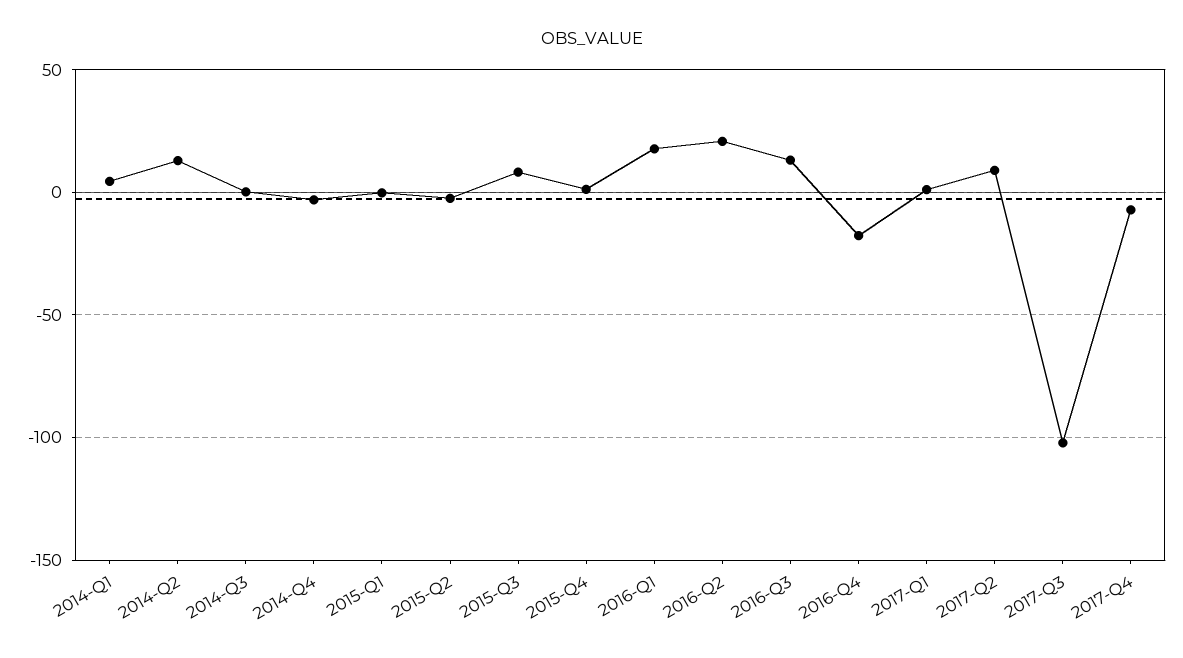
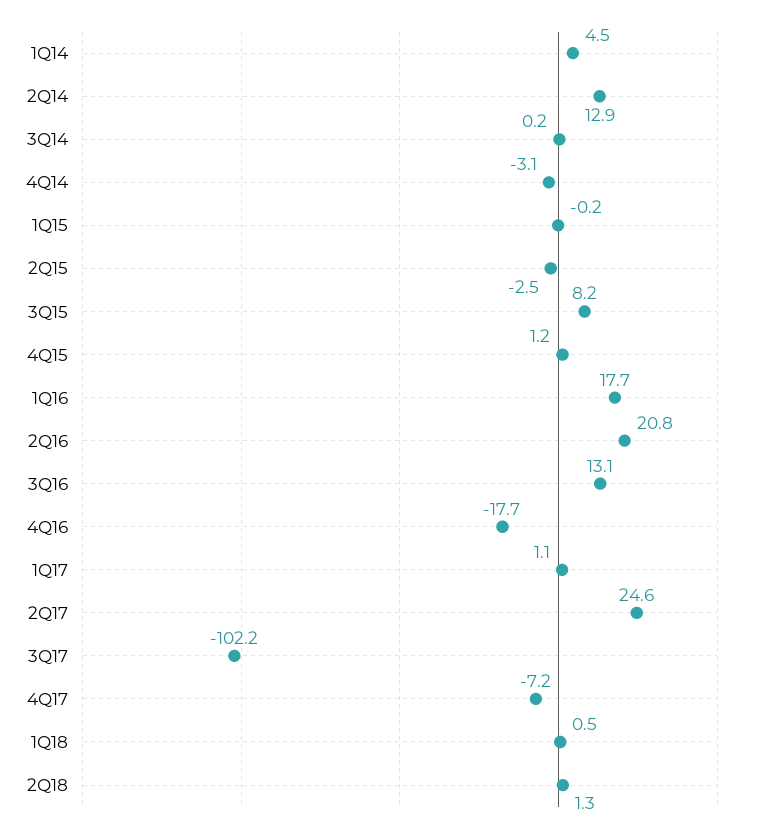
2017-Q2: 10 -> 24.6
1Q18: none -> 0.5
2Q18: none -> 1.3

